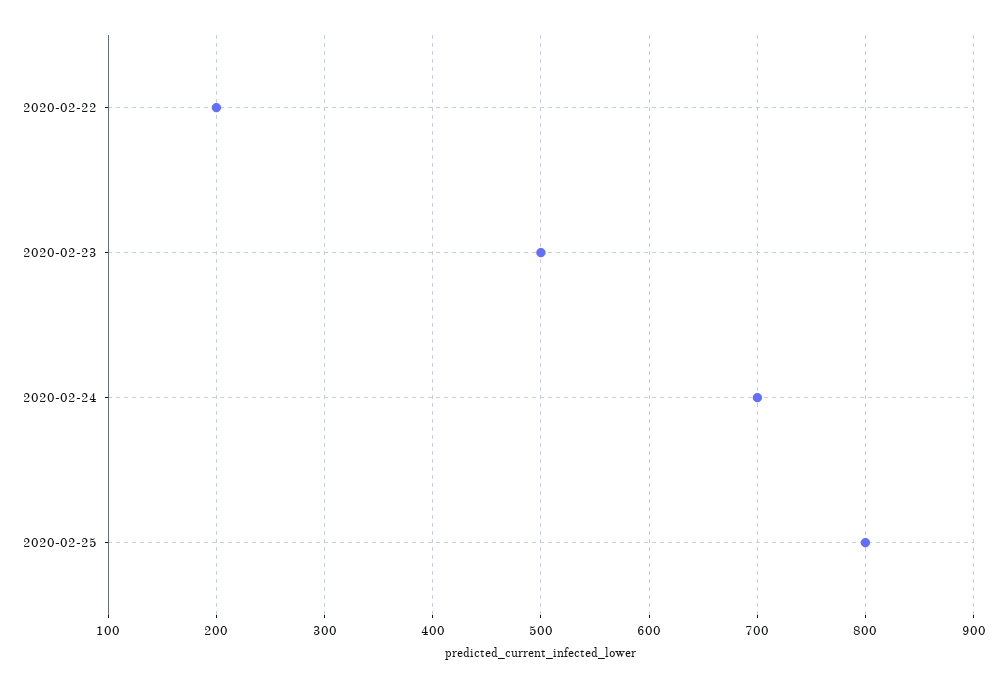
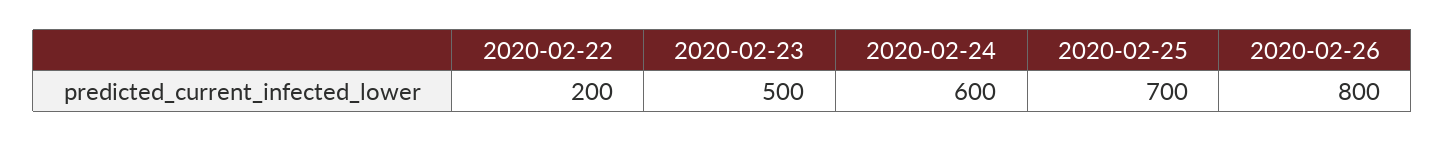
2020-02-24: 700 -> 600
2020-02-25: 800 -> 700
2020-02-26: none -> 800

